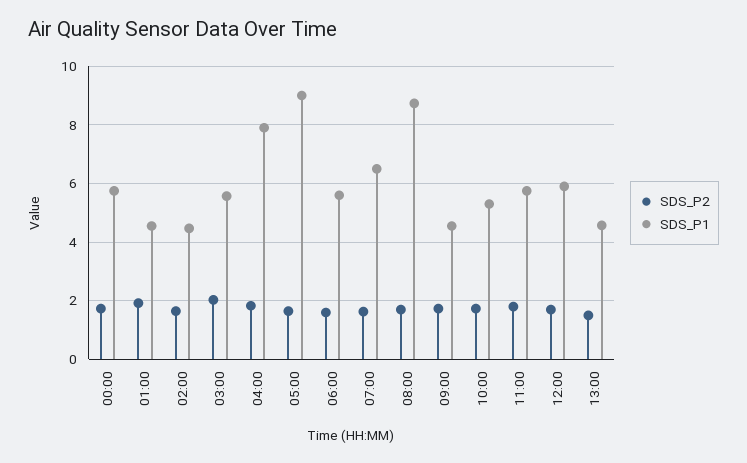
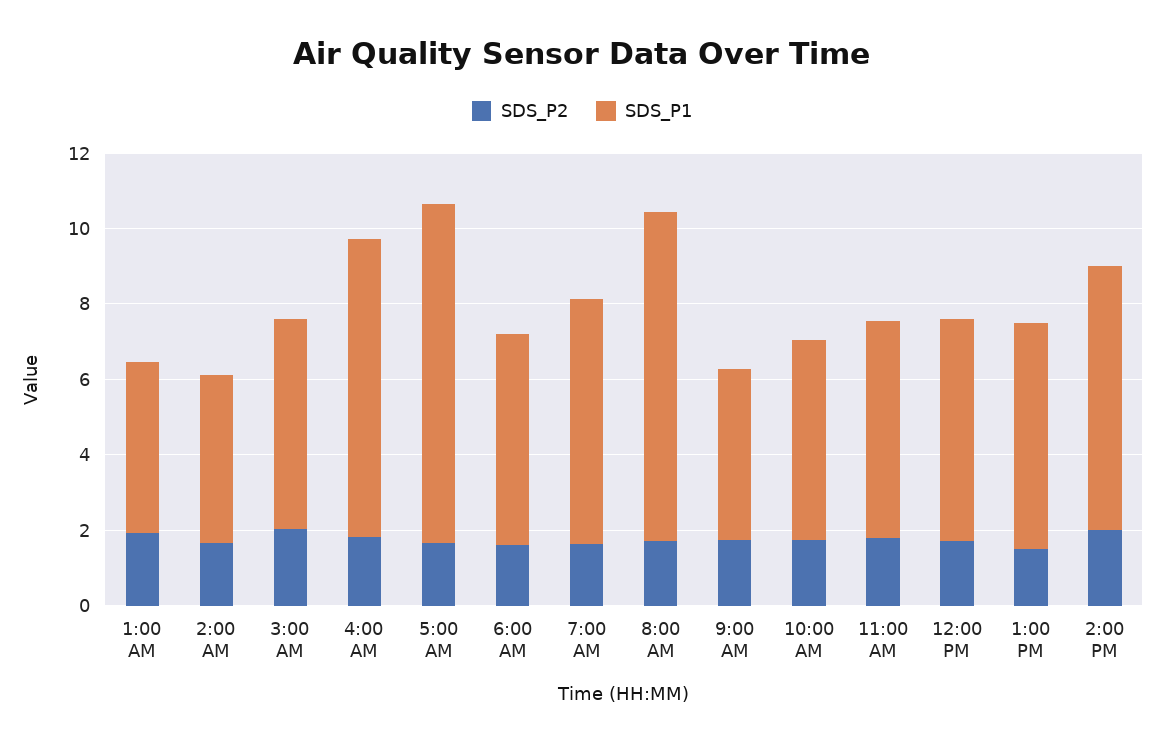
SDS_P2, 00:00: 1.75 -> none
SDS_P1, 00:00: 5.75 -> none
SDS_P1, 13:00: 4.5 -> 6
SDS_P2, 2:00 PM: none -> 2
SDS_P1, 2:00 PM: none -> 7

